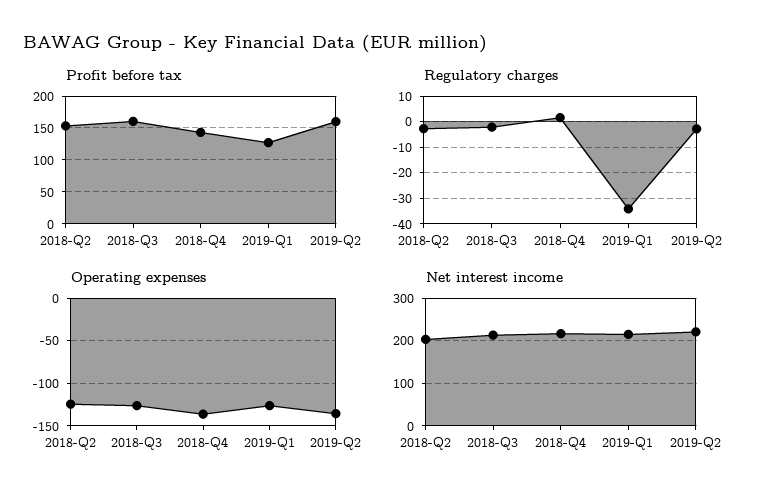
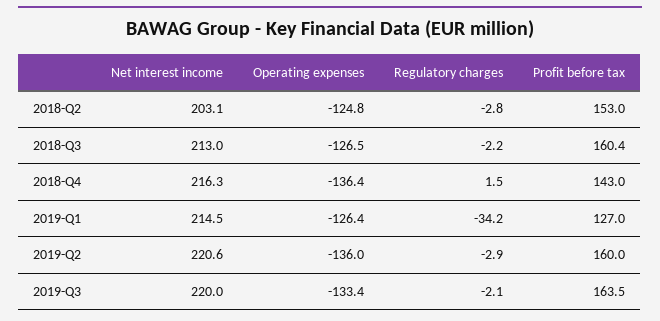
Net interest income, 2019-Q3: none -> 220
Operating expenses, 2019-Q3: none -> -133.4
Regulatory charges, 2019-Q3: none -> -2.1
Profit before tax, 2019-Q3: none -> 163.5

